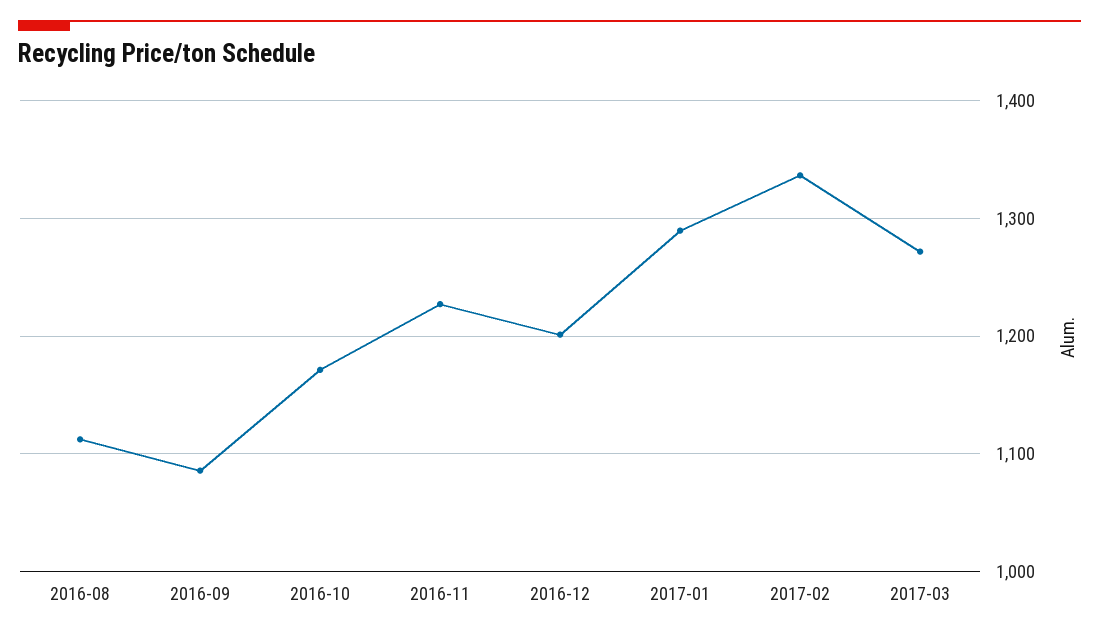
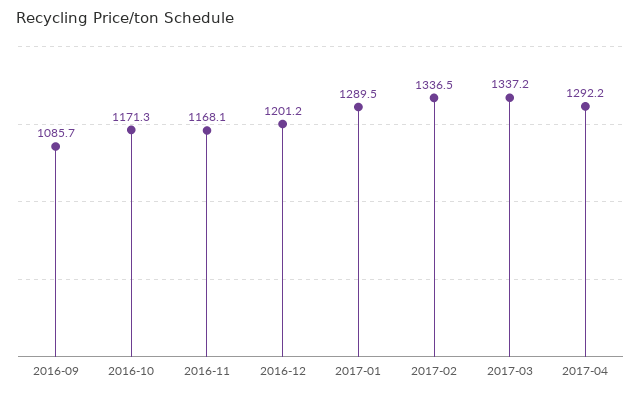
2016-08: 1110 -> none
2016-11: 1230 -> 1168.1
2017-03: 1270 -> 1337.2
2017-04: none -> 1292.2

